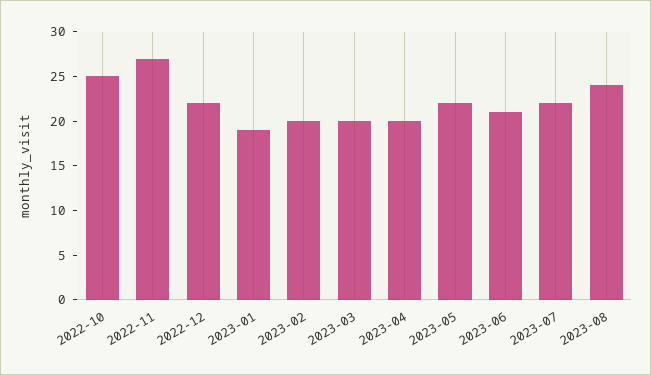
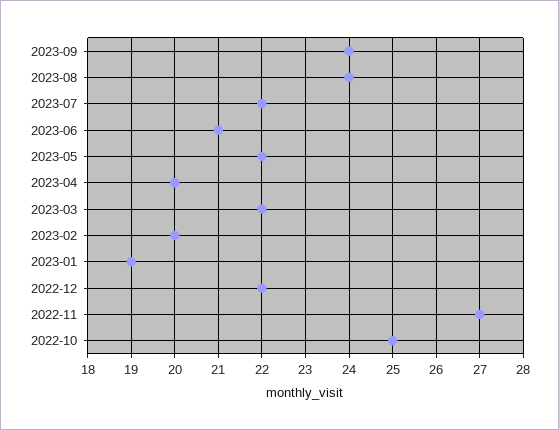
2023-03: 20 -> 22
2023-09: none -> 24

